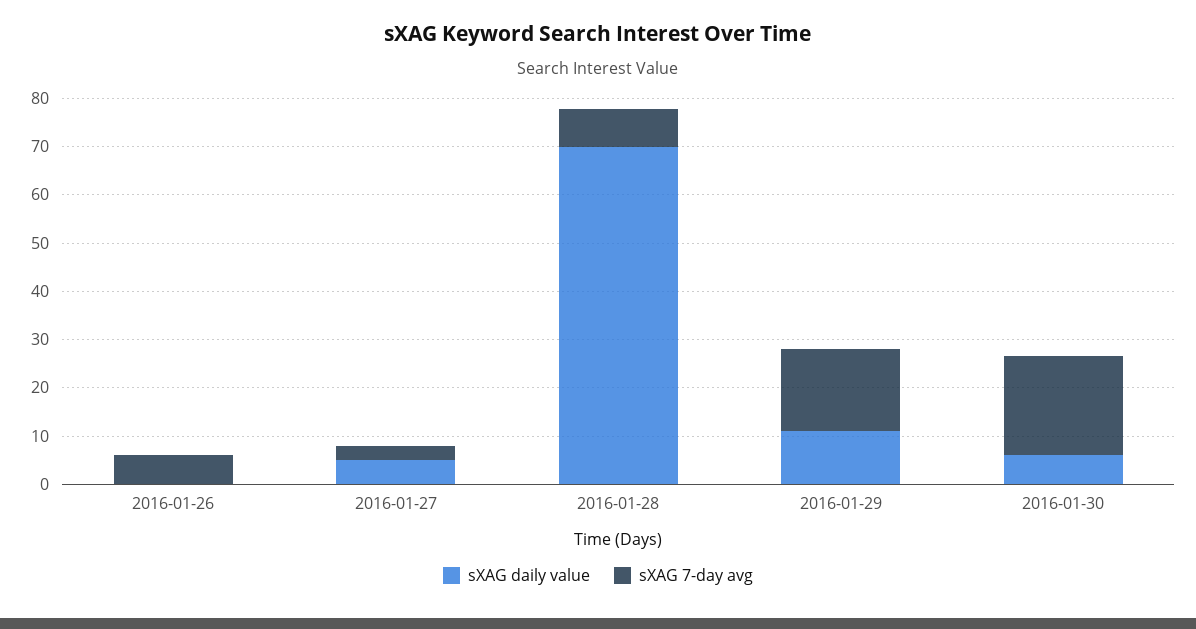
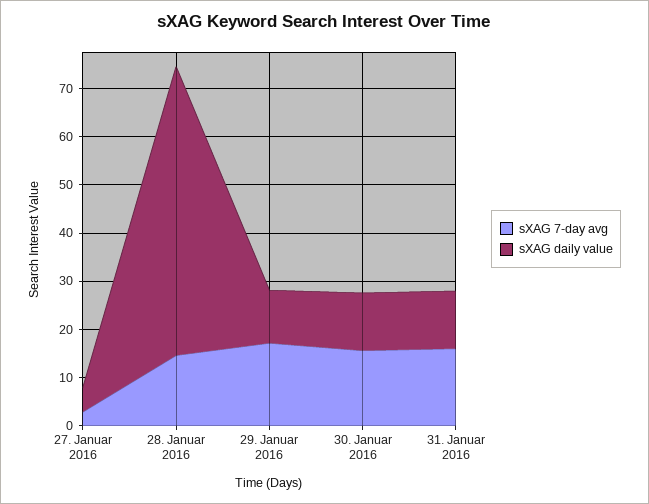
sXAG daily value, 2016-01-26: 0 -> none
sXAG 7-day avg, 2016-01-26: 6 -> none
sXAG daily value, 2016-01-28: 70 -> 60
sXAG 7-day avg, 2016-01-28: 8 -> 14
sXAG daily value, 2016-01-30: 6 -> 12
sXAG 7-day avg, 2016-01-30: 20 -> 16
sXAG 7-day avg, 31. Januar 2016: none -> 16
sXAG daily value, 31. Januar 2016: none -> 12

